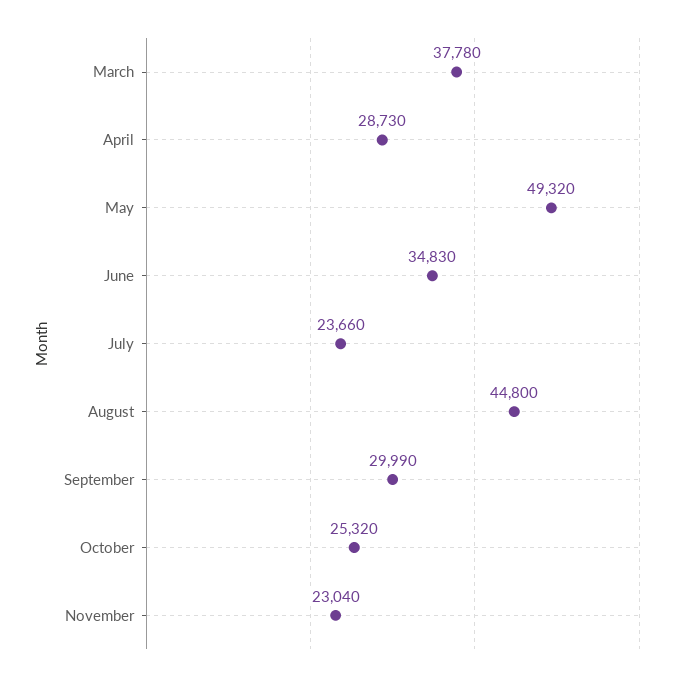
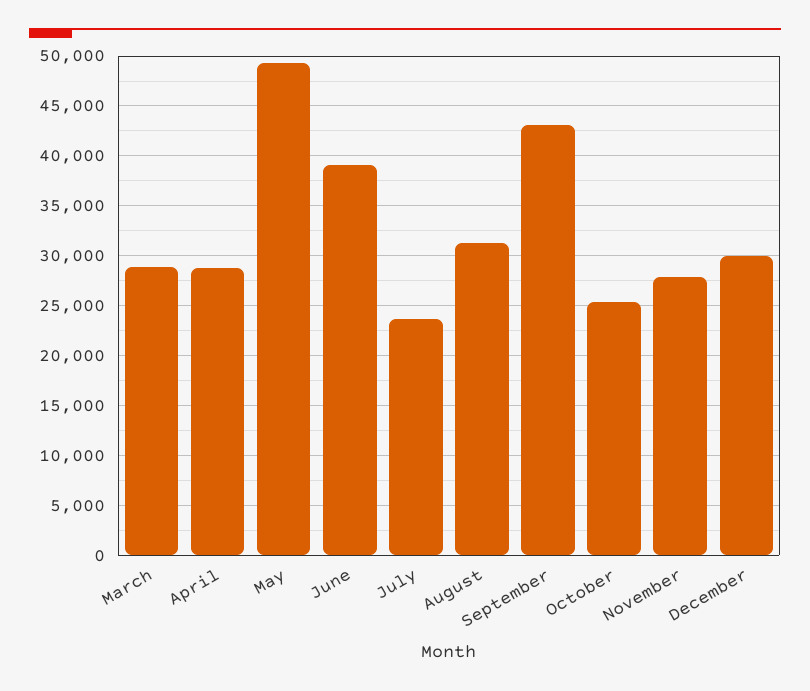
March: 37780 -> 29000
June: 34830 -> 39000
August: 44800 -> 31000
September: 29990 -> 43000
November: 23040 -> 28000
December: none -> 30000

